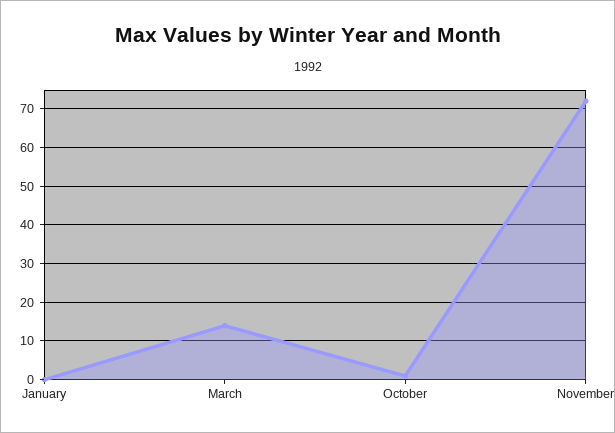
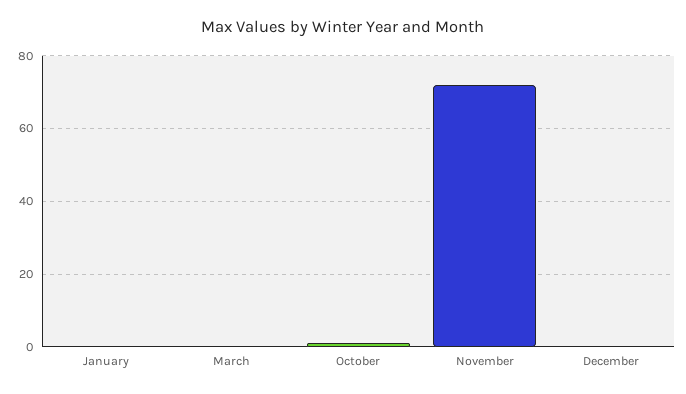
March: 15 -> 0
December: none -> 0

